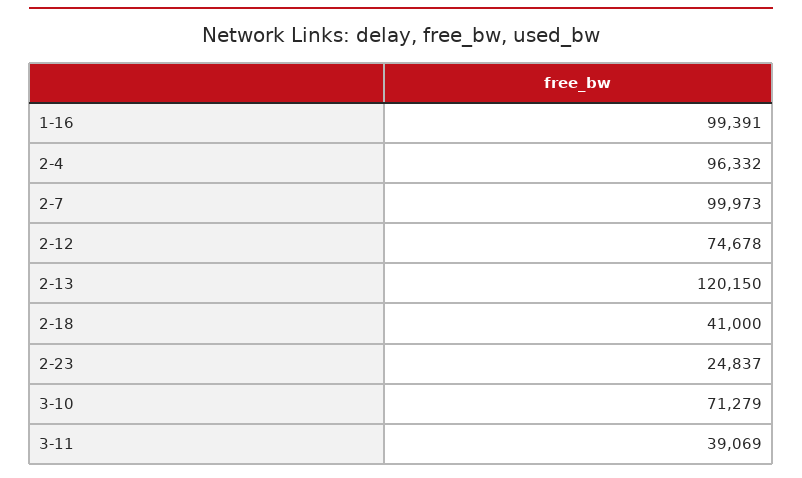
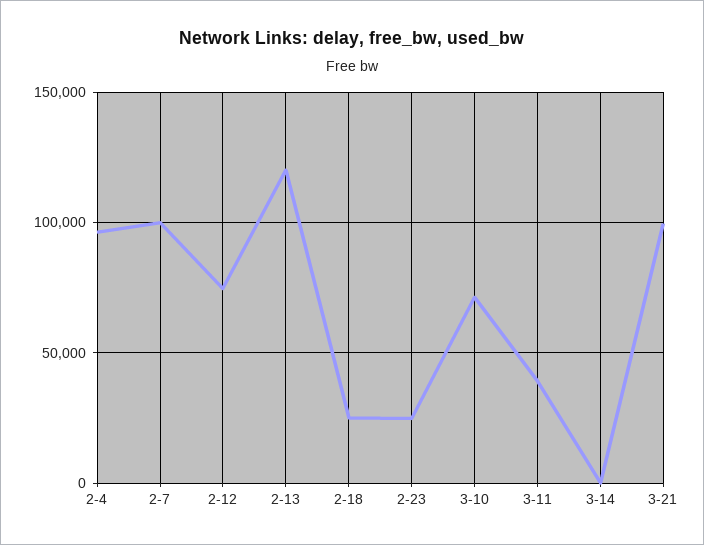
1-16: 99391 -> none
2-18: 41000 -> 25000
3-14: none -> 0
3-21: none -> 100000

